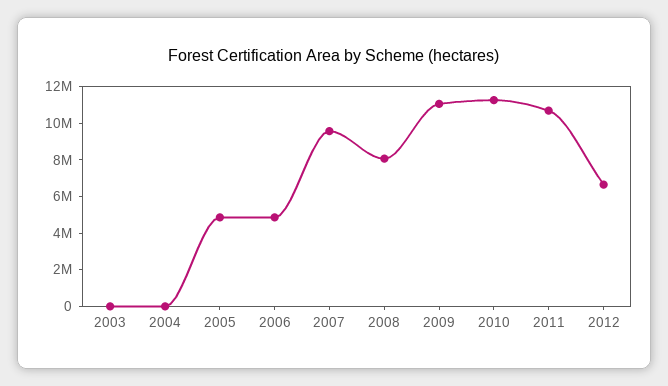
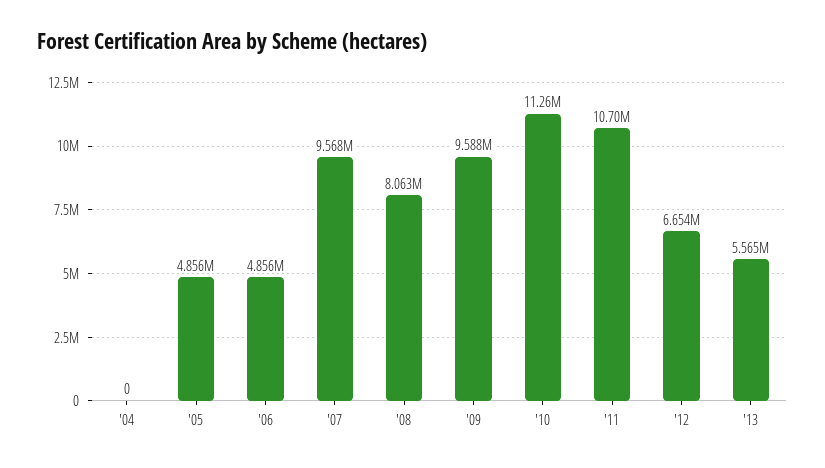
2003: 0 -> none
2009: 11000000 -> 9588000
'13: none -> 5565000

